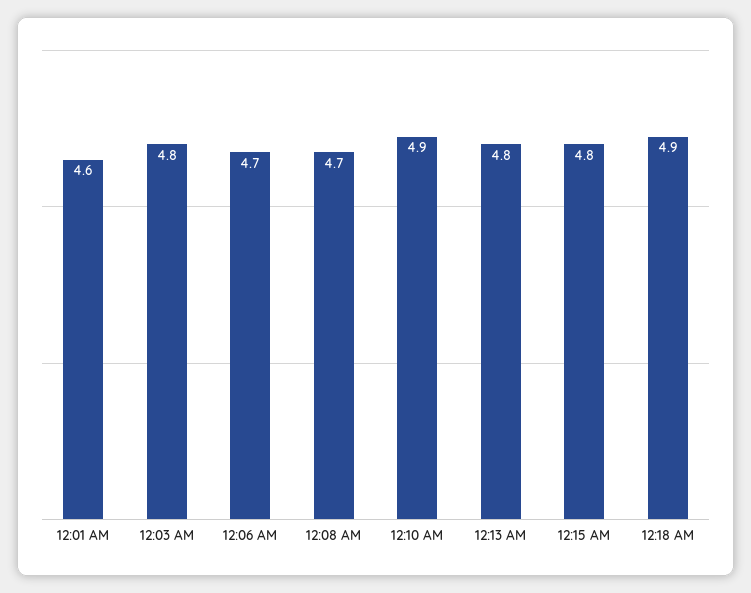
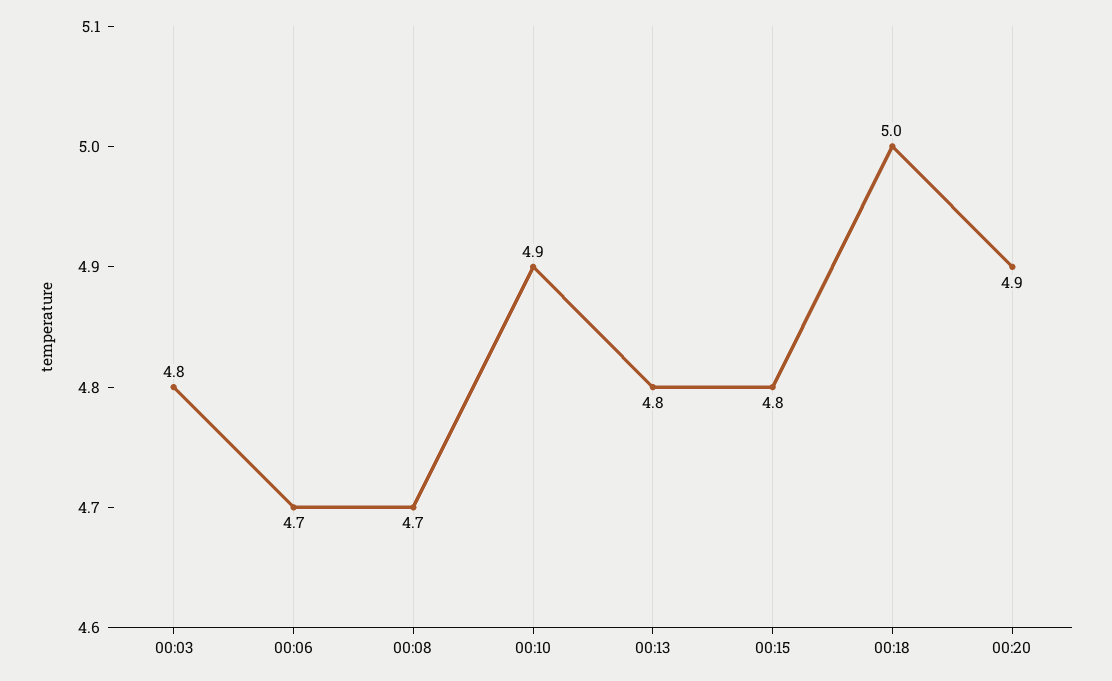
12:01 AM: 4.6 -> none
12:18 AM: 4.9 -> 5
00:20: none -> 4.9

